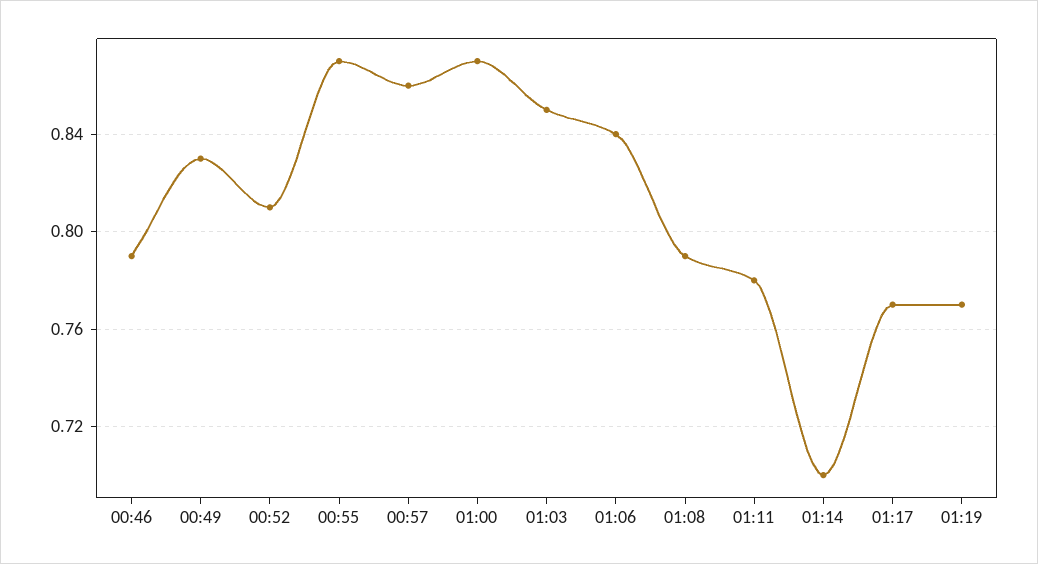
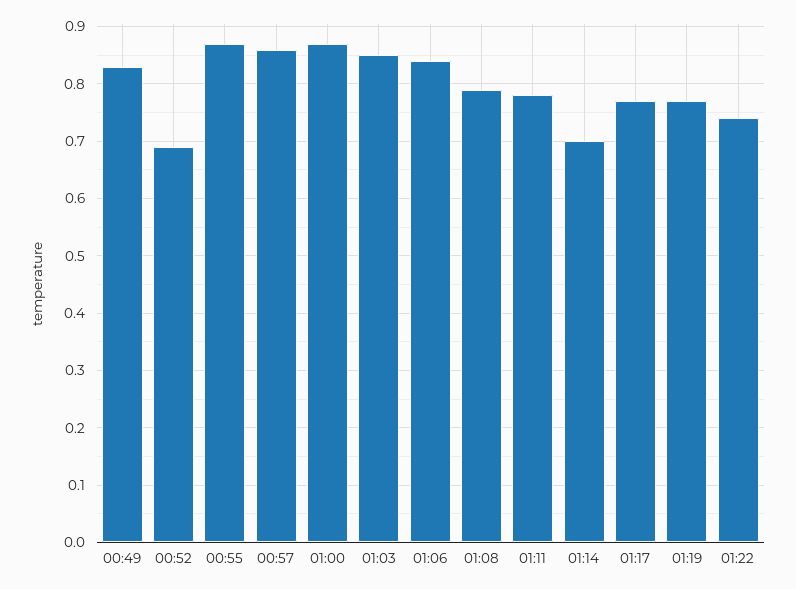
00:46: 0.79 -> none
00:52: 0.81 -> 0.7
01:22: none -> 0.75

